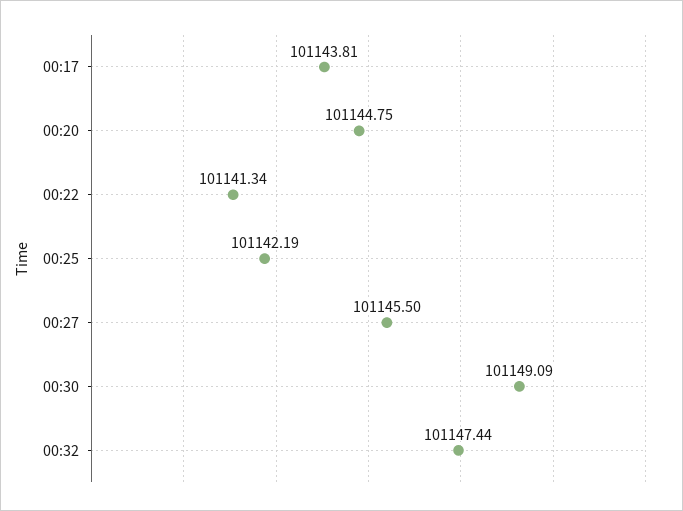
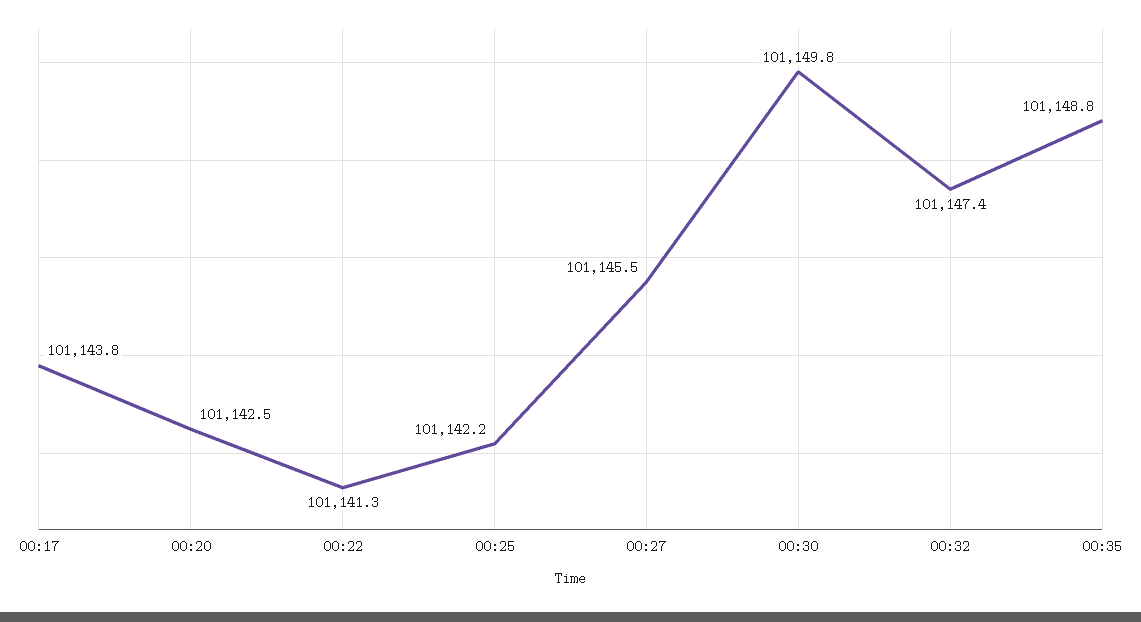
00:20: 101144.75 -> 101142.5
00:30: 101149.09 -> 101149.8
00:35: none -> 101148.8

